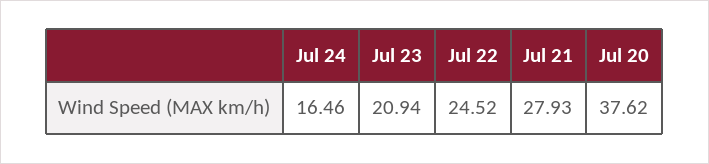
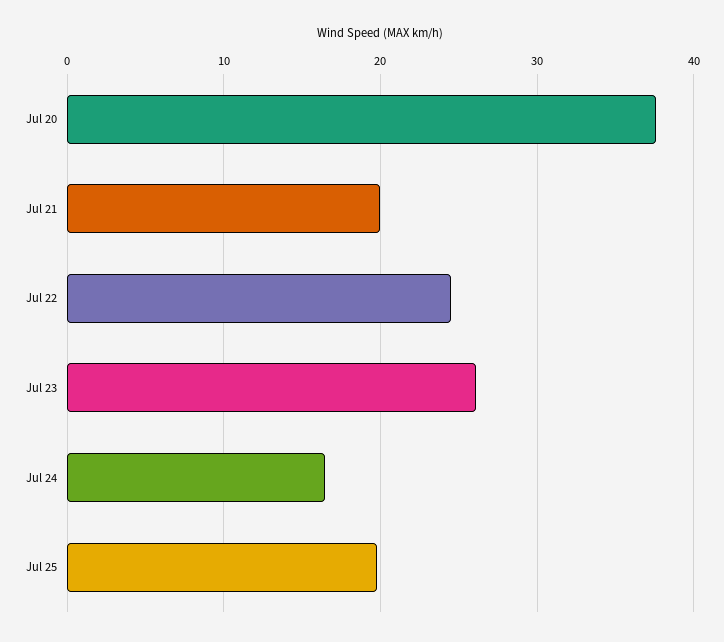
Jul 23: 20.94 -> 26
Jul 21: 27.93 -> 20
Jul 25: none -> 20

